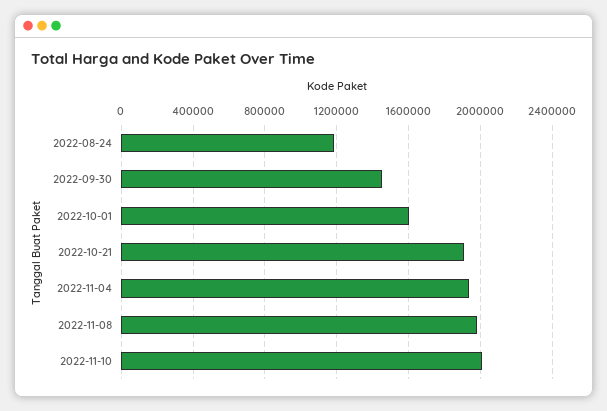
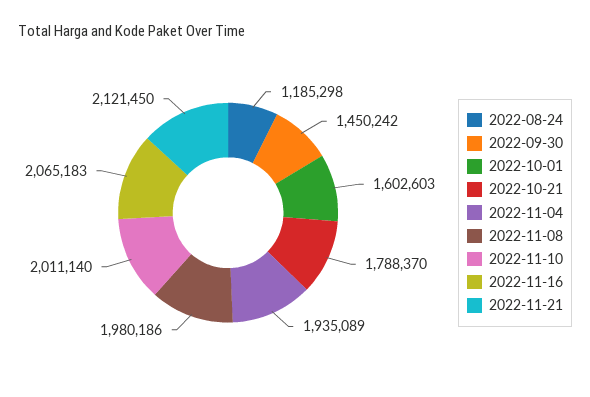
2022-10-21: 1900000 -> 1788370
2022-11-16: none -> 2065183
2022-11-21: none -> 2121450

